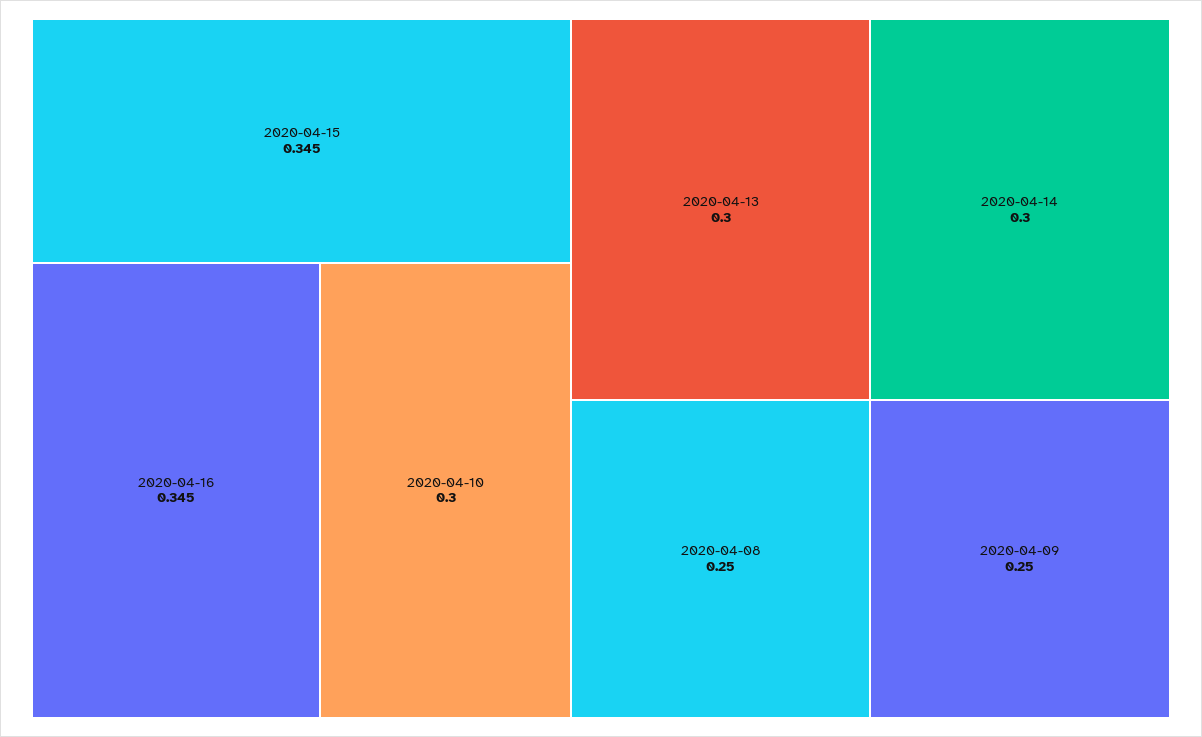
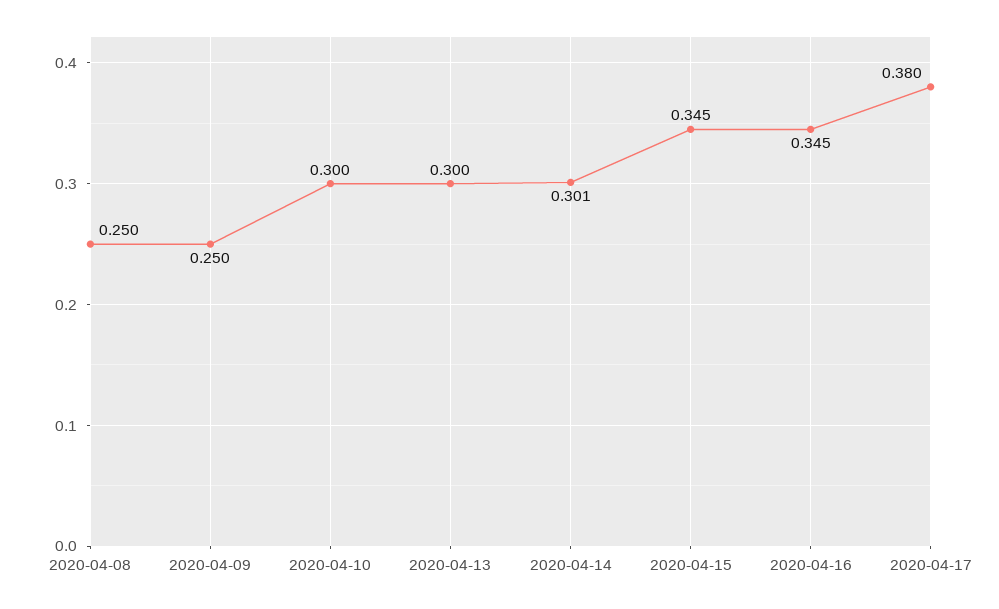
2020-04-14: 0.3 -> 0.301
2020-04-17: none -> 0.38

